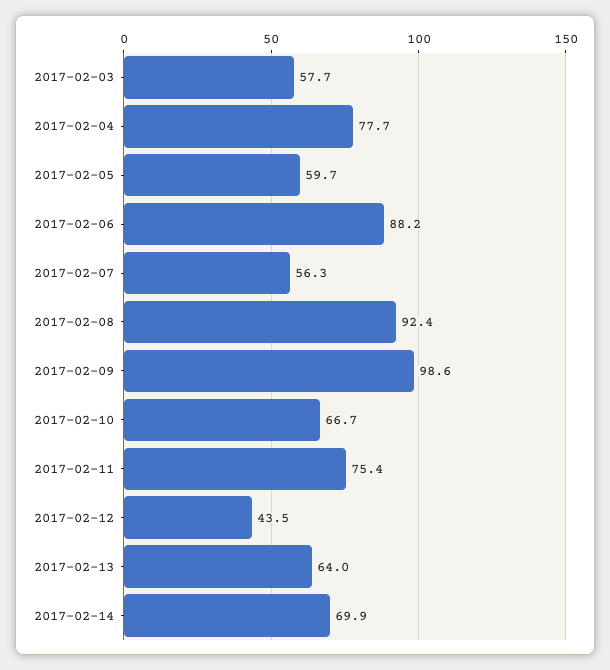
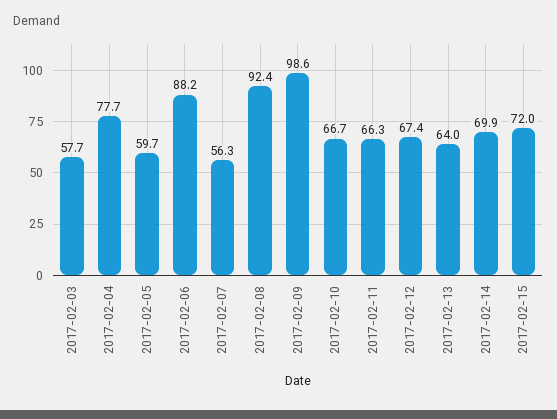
2017-02-11: 75.4 -> 66.3
2017-02-12: 43.5 -> 67.4
2017-02-15: none -> 72

